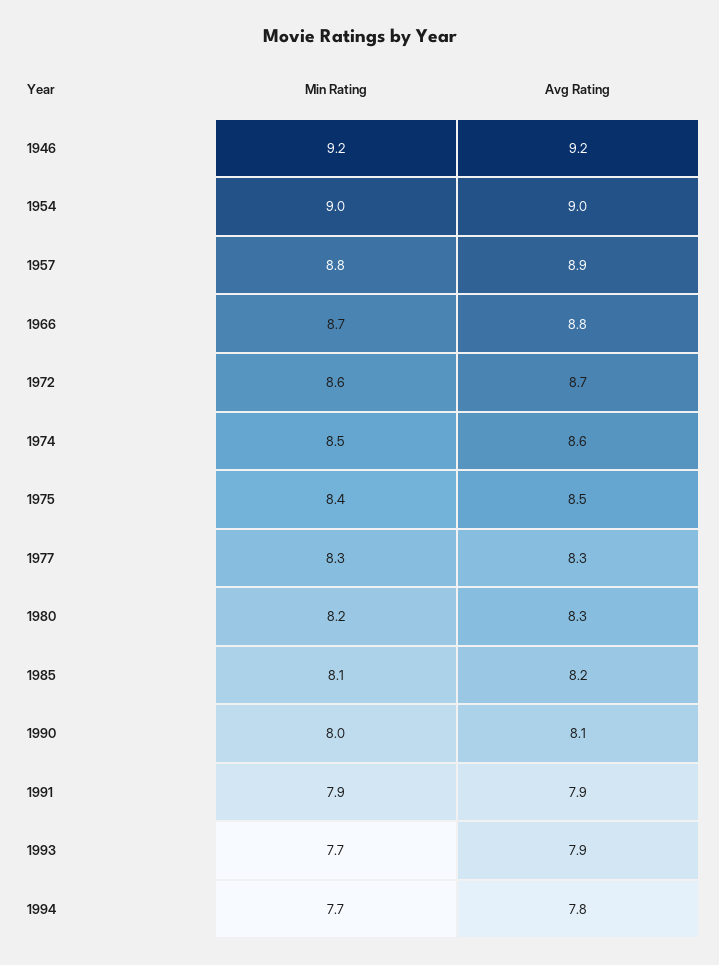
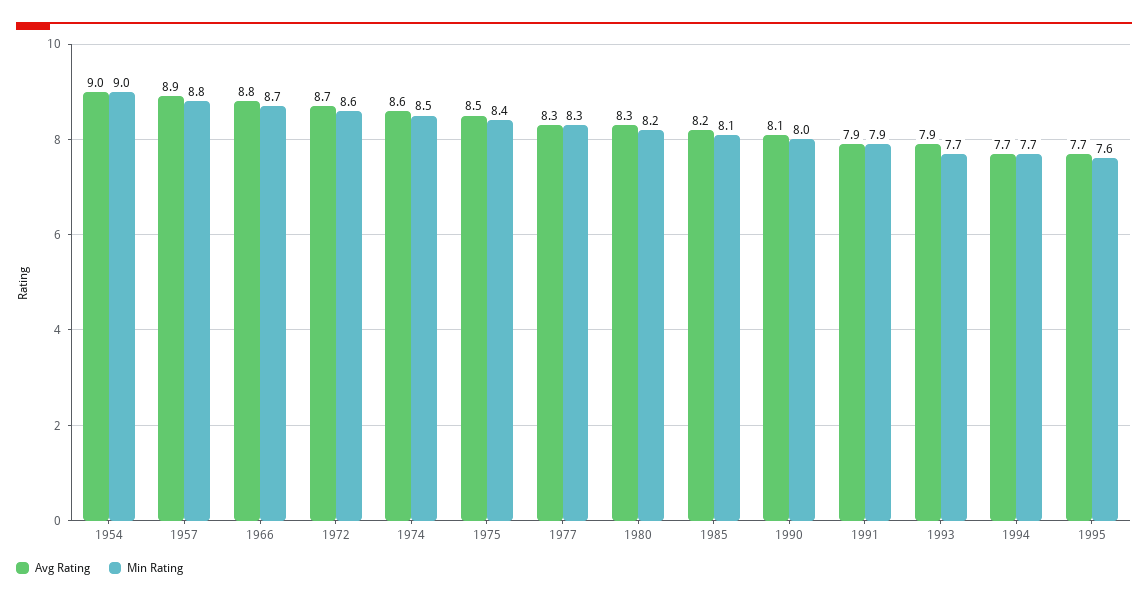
Min Rating, 1946: 9.2 -> none
Avg Rating, 1946: 9.2 -> none
Avg Rating, 1994: 7.8 -> 7.7
Avg Rating, 1995: none -> 7.7
Min Rating, 1995: none -> 7.6

